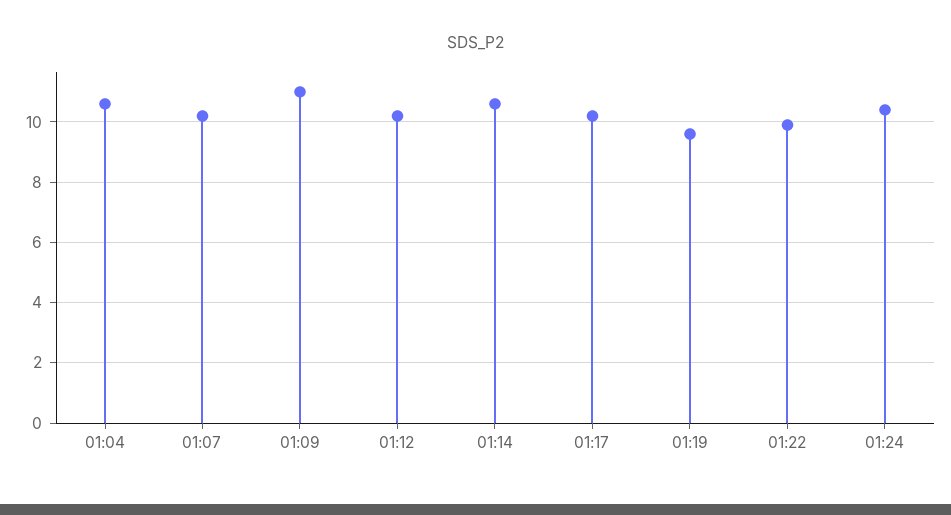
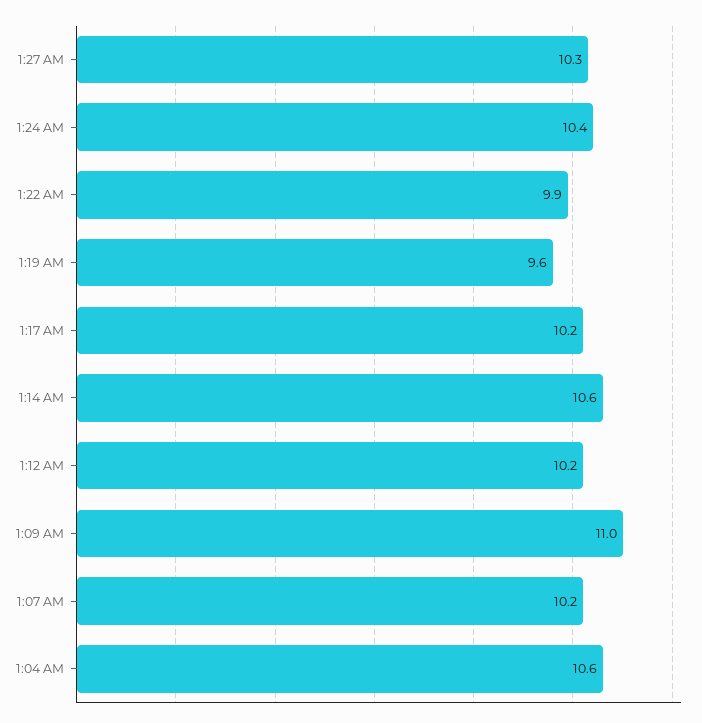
1:27 AM: none -> 10.3

